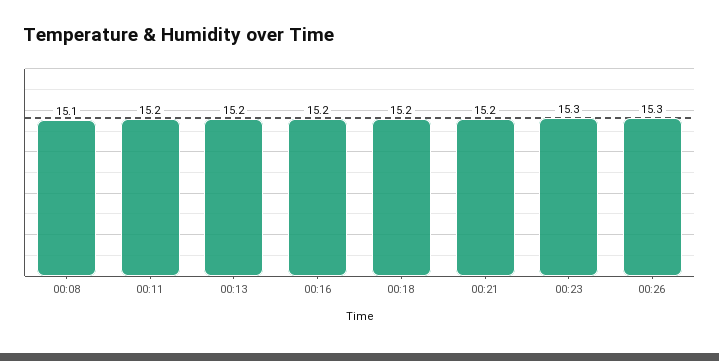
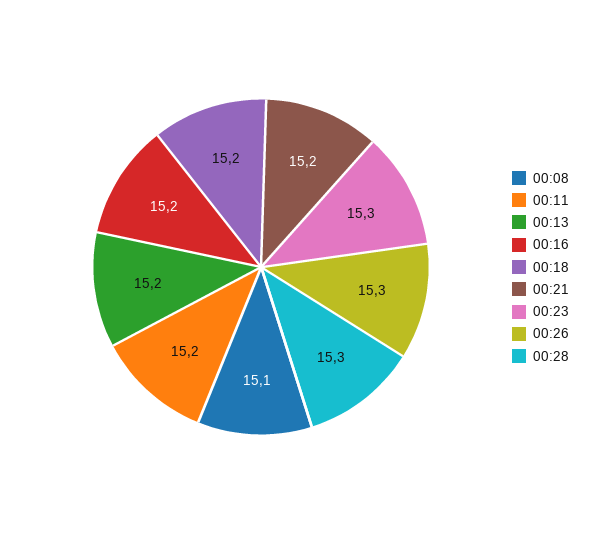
00:28: none -> 15.3

